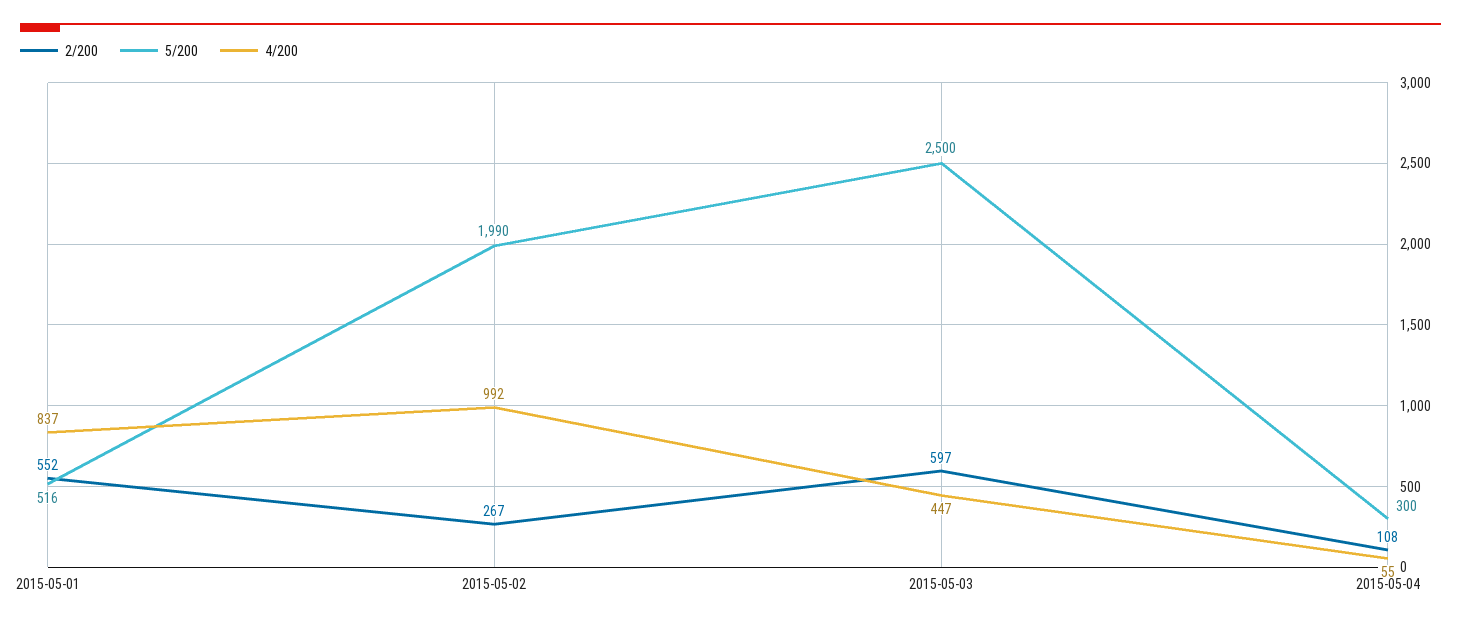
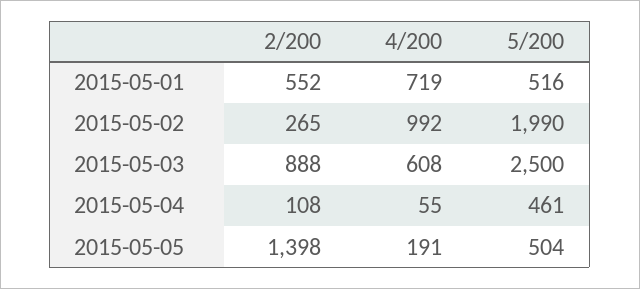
4/200, 2015-05-01: 837 -> 719
2/200, 2015-05-02: 267 -> 265
2/200, 2015-05-03: 597 -> 888
4/200, 2015-05-03: 447 -> 608
5/200, 2015-05-04: 300 -> 461
2/200, 2015-05-05: none -> 1398
4/200, 2015-05-05: none -> 191
5/200, 2015-05-05: none -> 504

